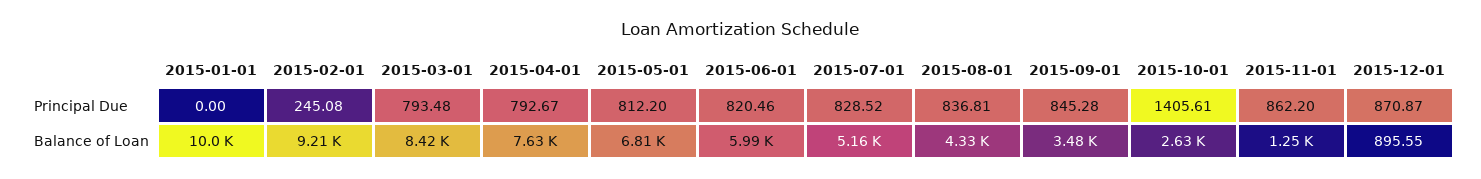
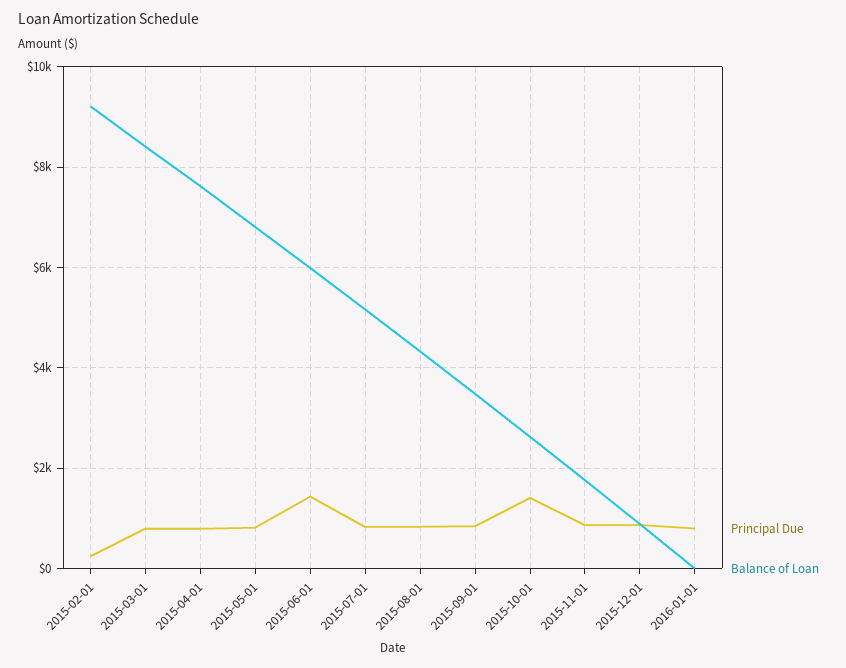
Principal Due, 2015-01-01: 0 -> none
Principal Due, 2015-06-01: 820.46 -> 1400
Balance of Loan, 2015-01-01: 10000 -> none
Balance of Loan, 2015-11-01: 1250 -> 1800
Principal Due, 2016-01-01: none -> 800
Balance of Loan, 2016-01-01: none -> 0

